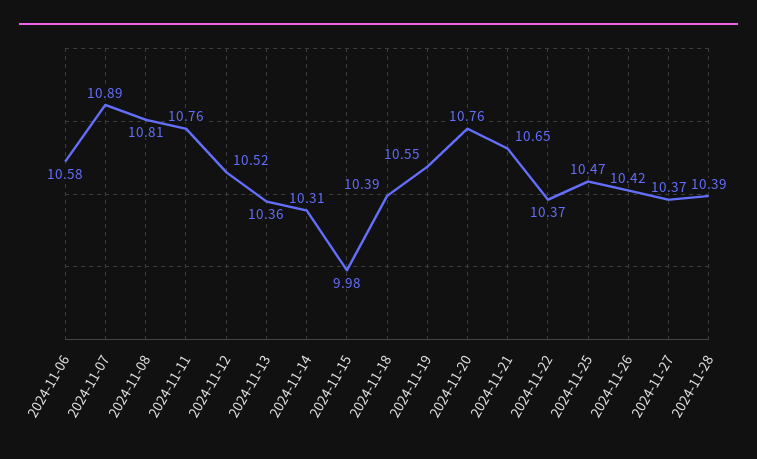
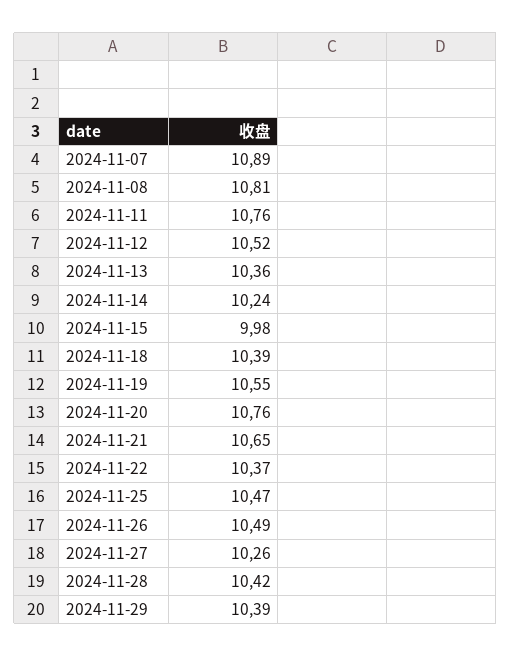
2024-11-06: 10.58 -> none
2024-11-14: 10.31 -> 10.24
2024-11-26: 10.42 -> 10.49
2024-11-27: 10.37 -> 10.26
2024-11-28: 10.39 -> 10.42
2024-11-29: none -> 10.39

